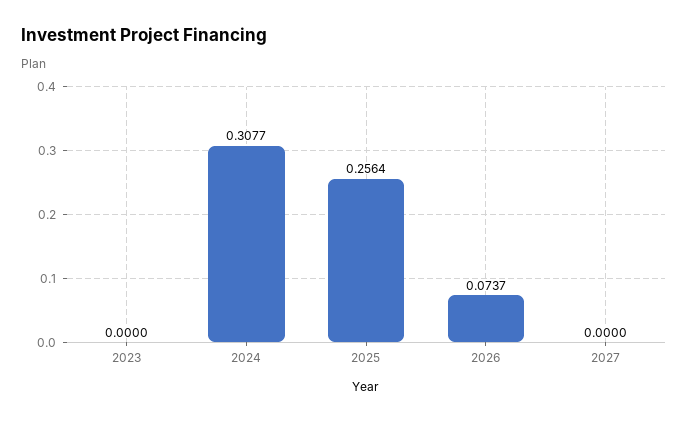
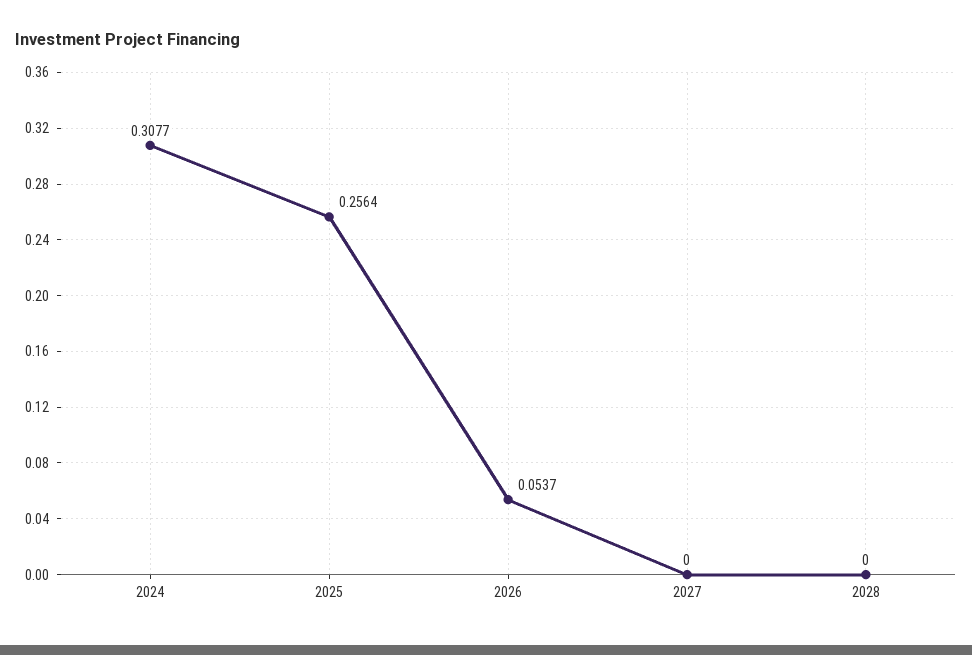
2023: 0 -> none
2026: 0.0737 -> 0.0537
2028: none -> 0

